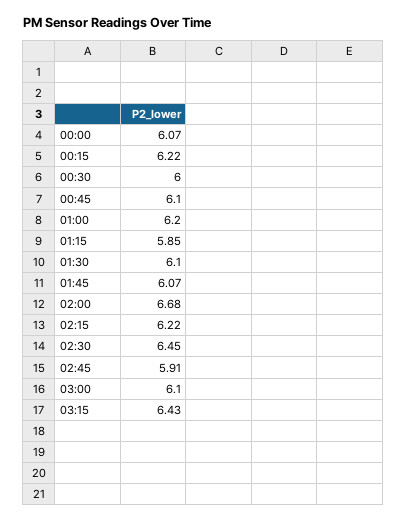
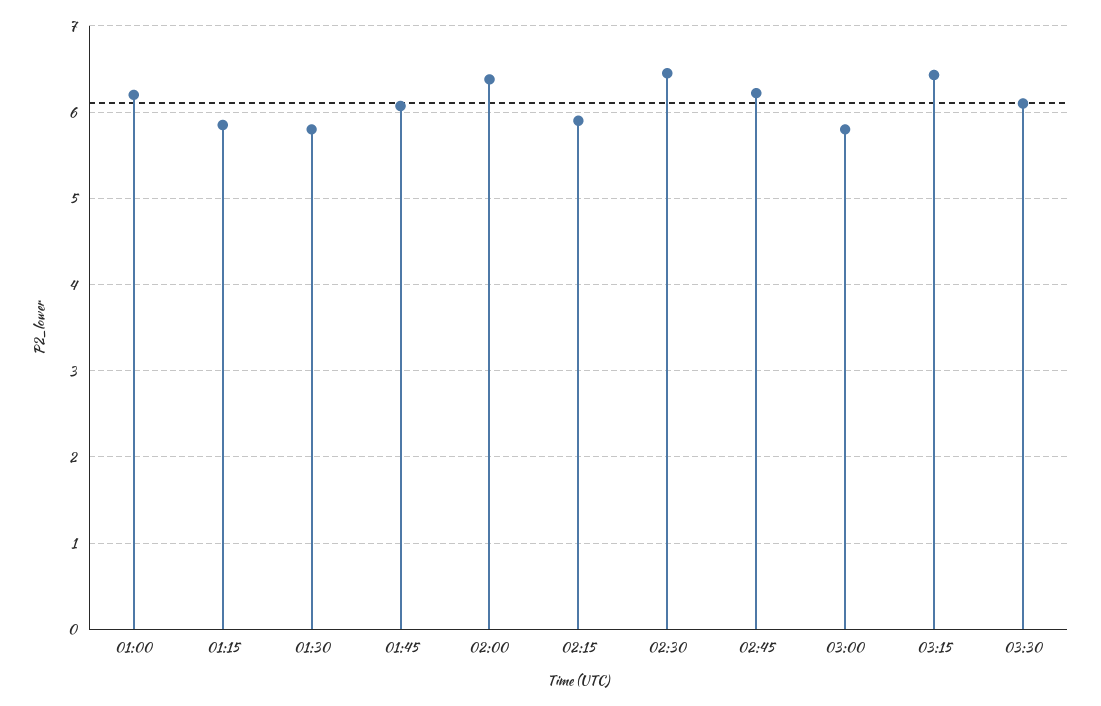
00:00: 6.07 -> none
00:15: 6.22 -> none
00:30: 6 -> none
00:45: 6.1 -> none
01:30: 6.1 -> 5.8
02:00: 6.68 -> 6.4
02:15: 6.22 -> 5.9
02:45: 5.91 -> 6.2
03:00: 6.1 -> 5.8
03:30: none -> 6.1

